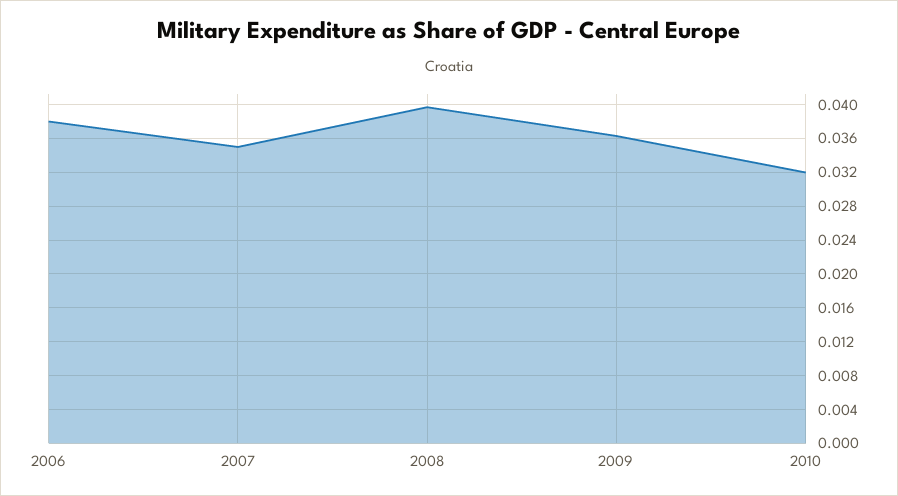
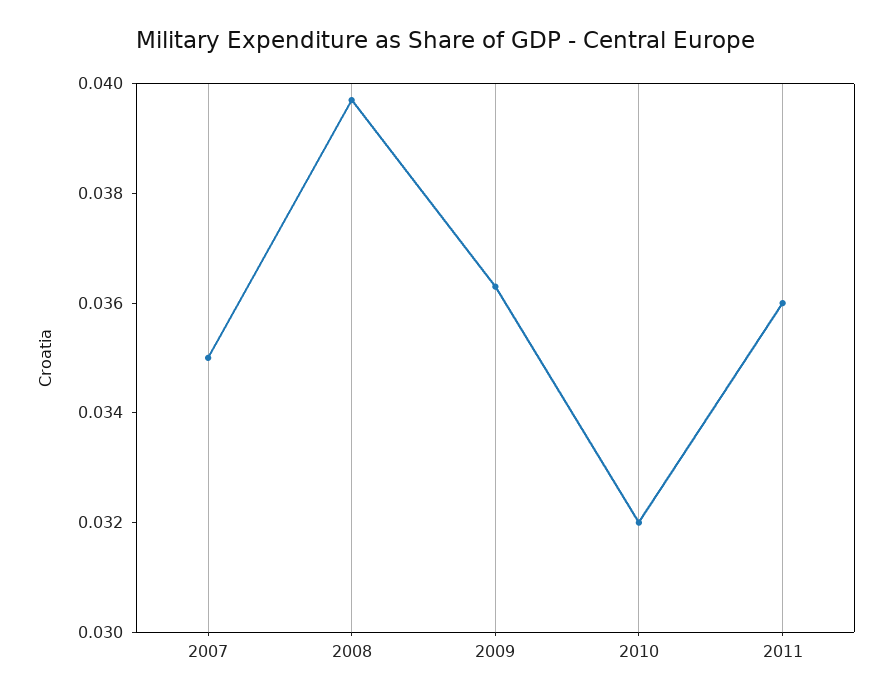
2006: 0.038 -> none
2011: none -> 0.036

